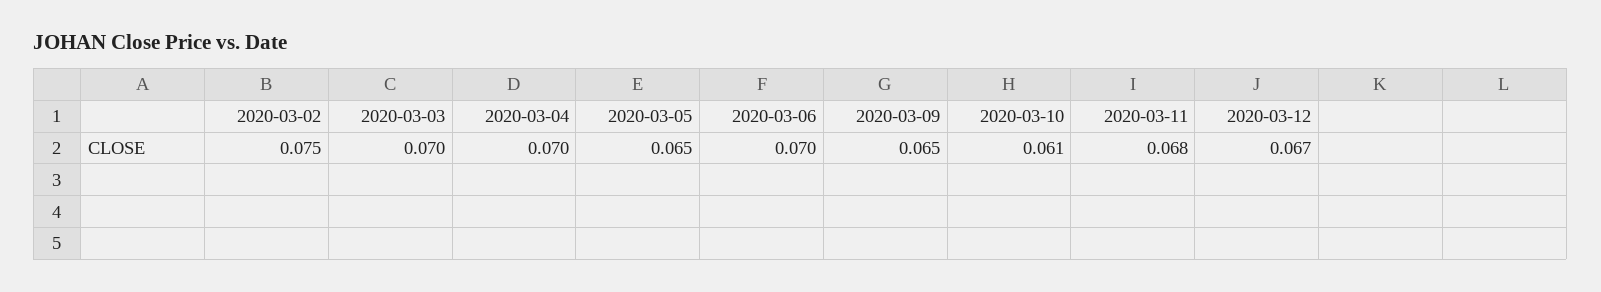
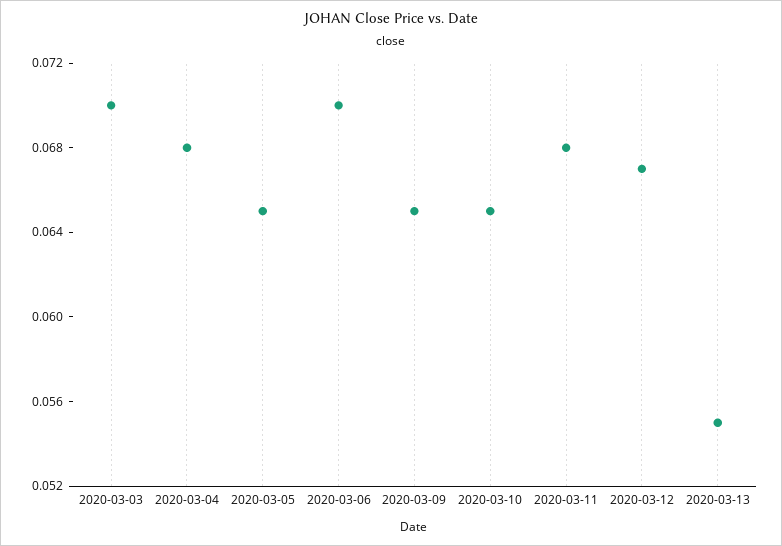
2020-03-02: 0.075 -> none
2020-03-04: 0.07 -> 0.068
2020-03-10: 0.061 -> 0.065
2020-03-13: none -> 0.055

